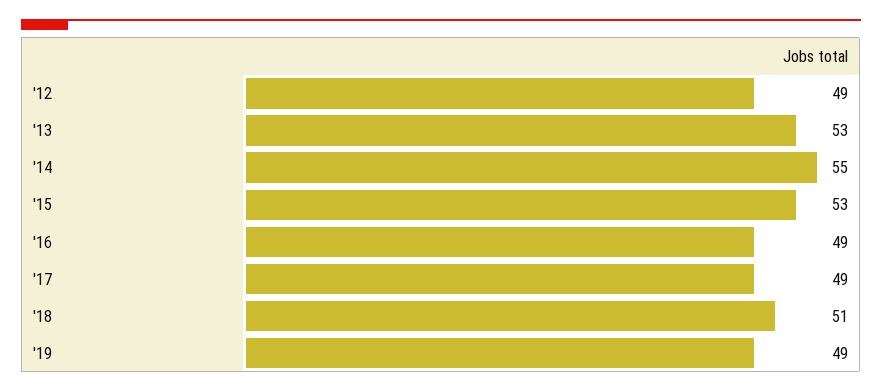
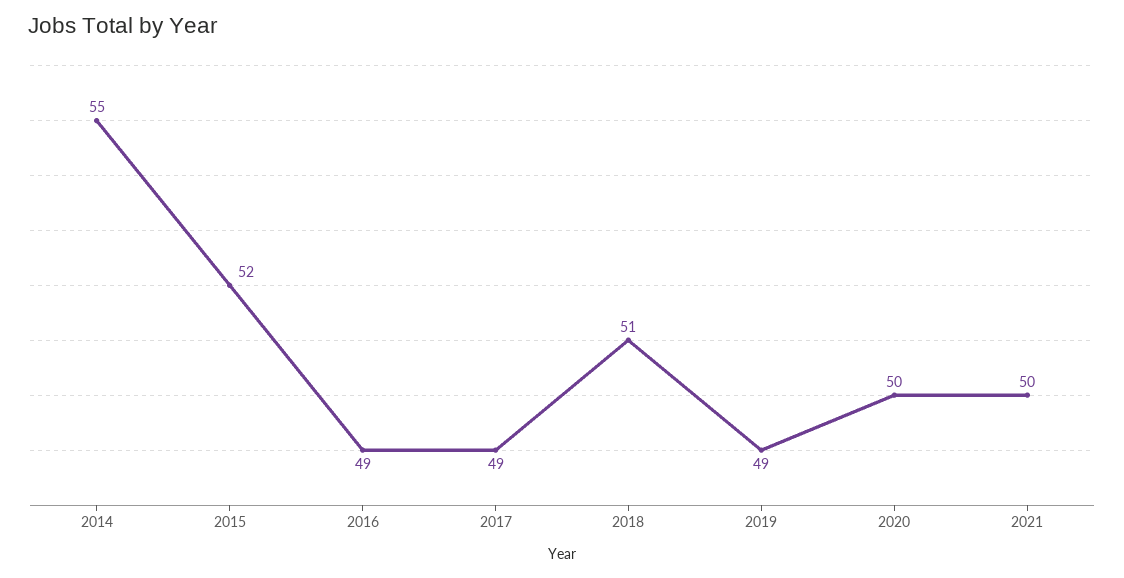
'12: 49 -> none
'13: 53 -> none
'15: 53 -> 52
2020: none -> 50
2021: none -> 50

